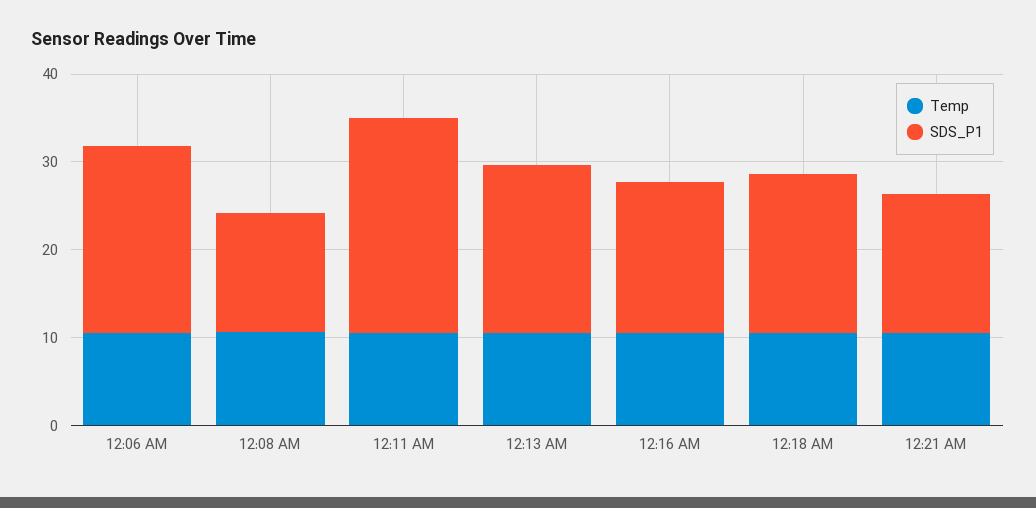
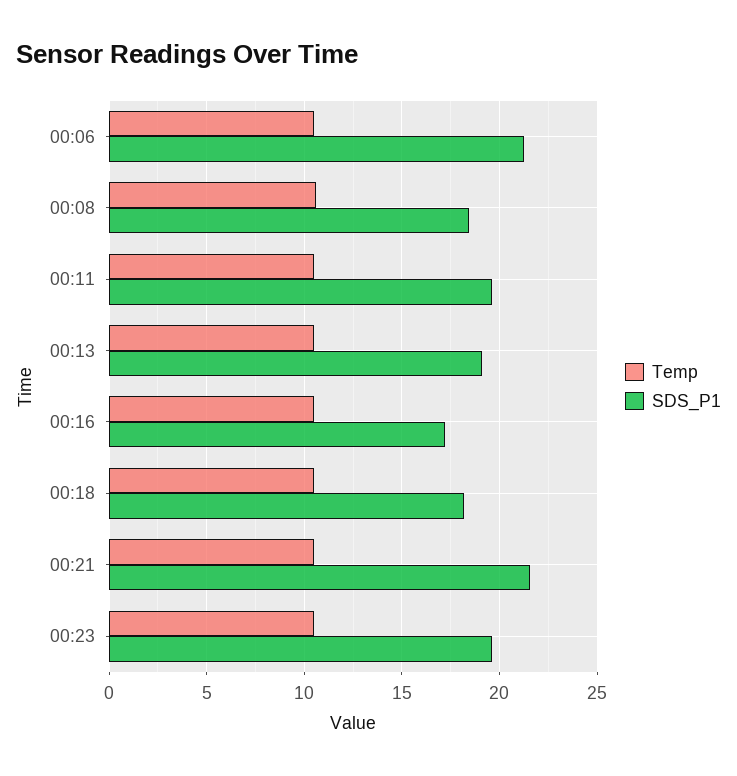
SDS_P1, 12:08 AM: 14 -> 18.5
SDS_P1, 12:11 AM: 24 -> 19.5
SDS_P1, 12:21 AM: 16 -> 21.5
Temp, 00:23: none -> 10.5
SDS_P1, 00:23: none -> 19.5

